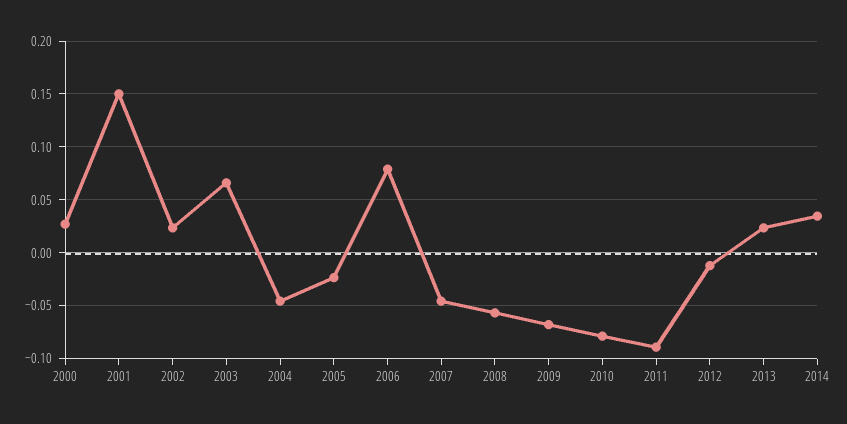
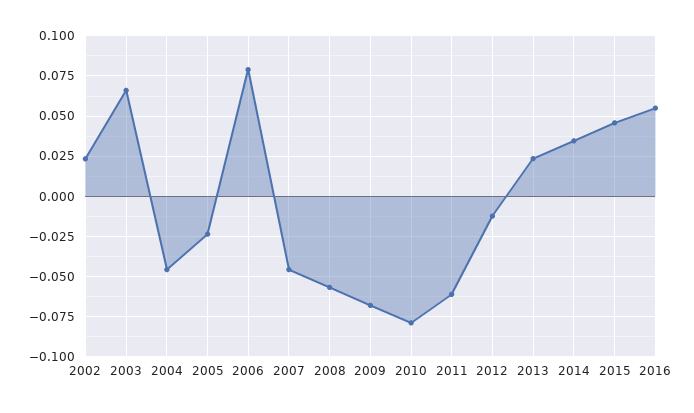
2000: 0.03 -> none
2001: 0.15 -> none
2011: -0.09 -> -0.06
2015: none -> 0.045
2016: none -> 0.055

